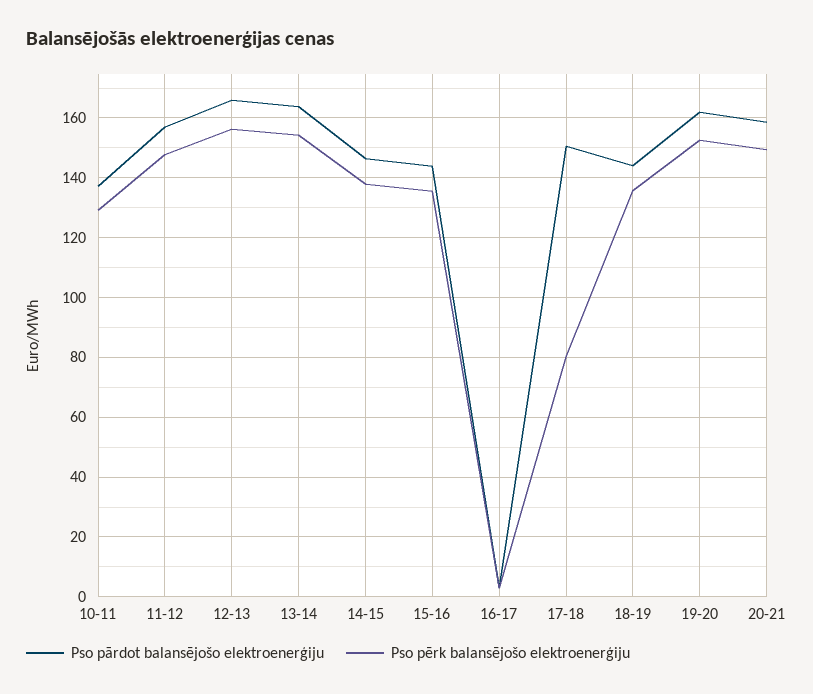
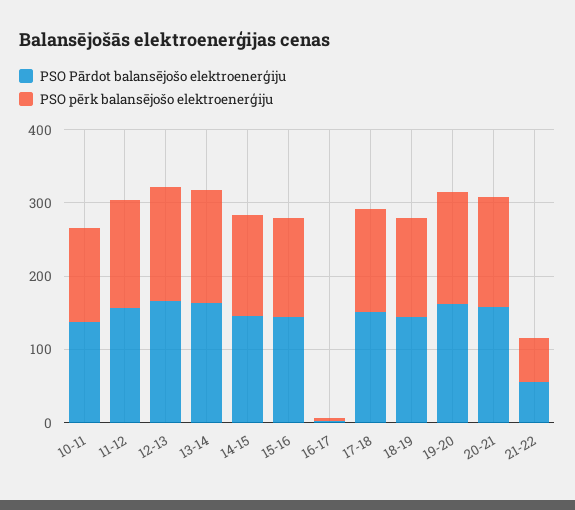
Pso pērk balansējošo elektroenerģiju, 17-18: 80 -> 140
Pso pārdot balansējošo elektroenerģiju, 21-22: none -> 60
Pso pērk balansējošo elektroenerģiju, 21-22: none -> 60

